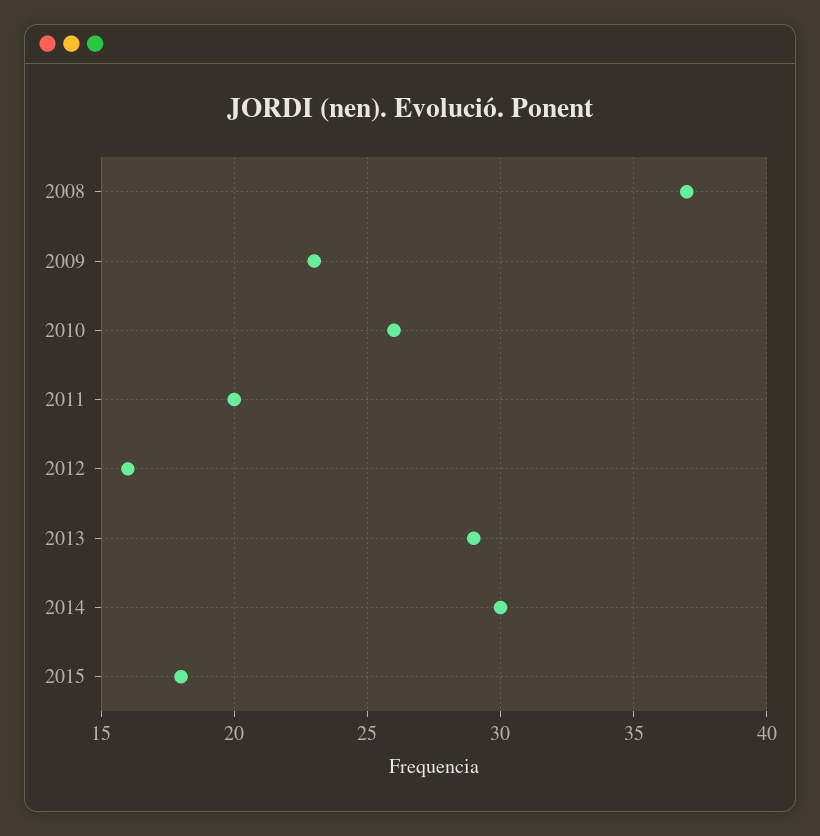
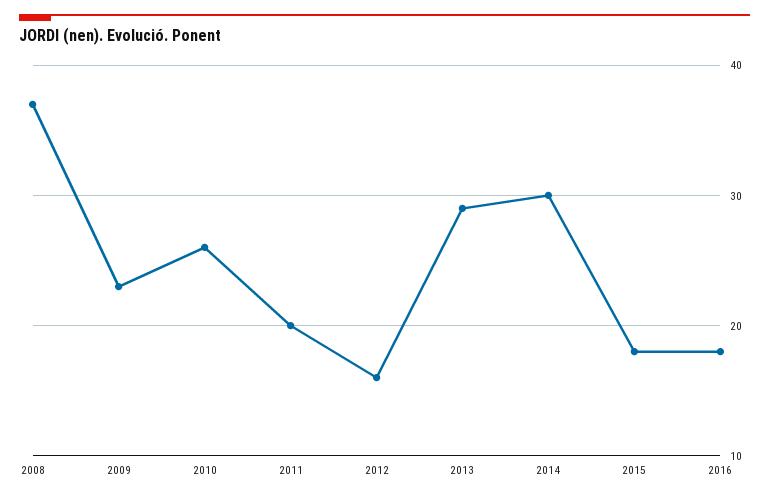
2016: none -> 18

